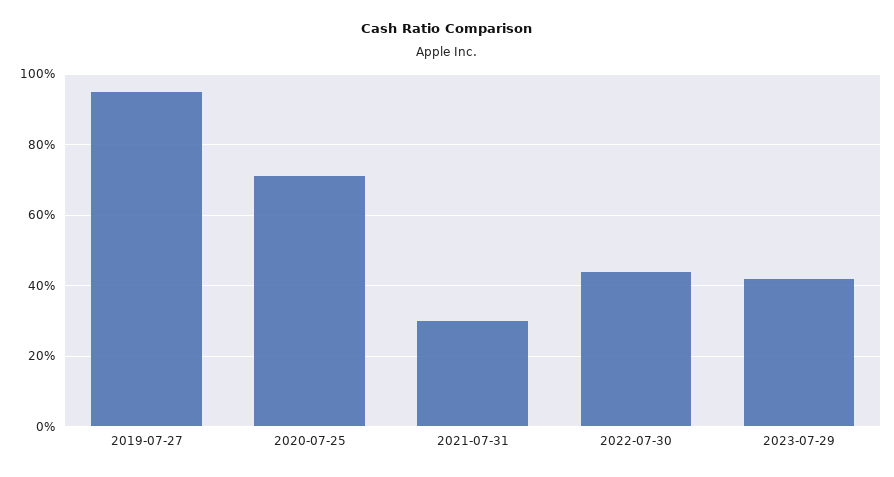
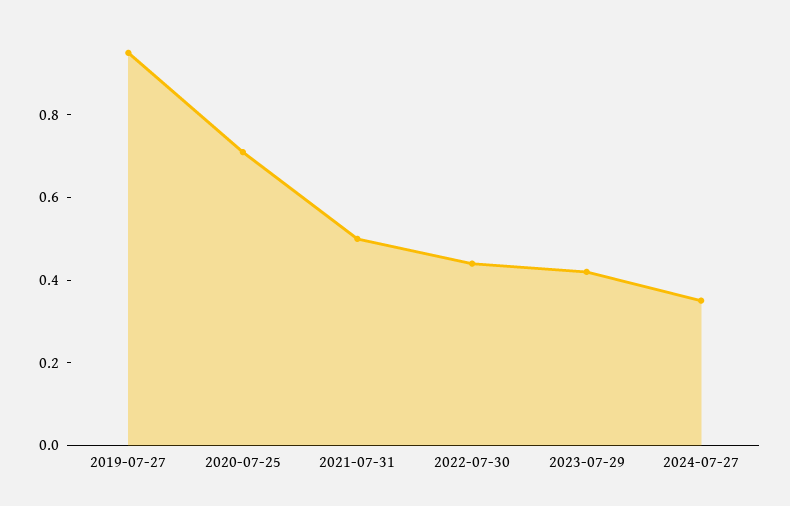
2021-07-31: 0.3 -> 0.5
2024-07-27: none -> 0.35

